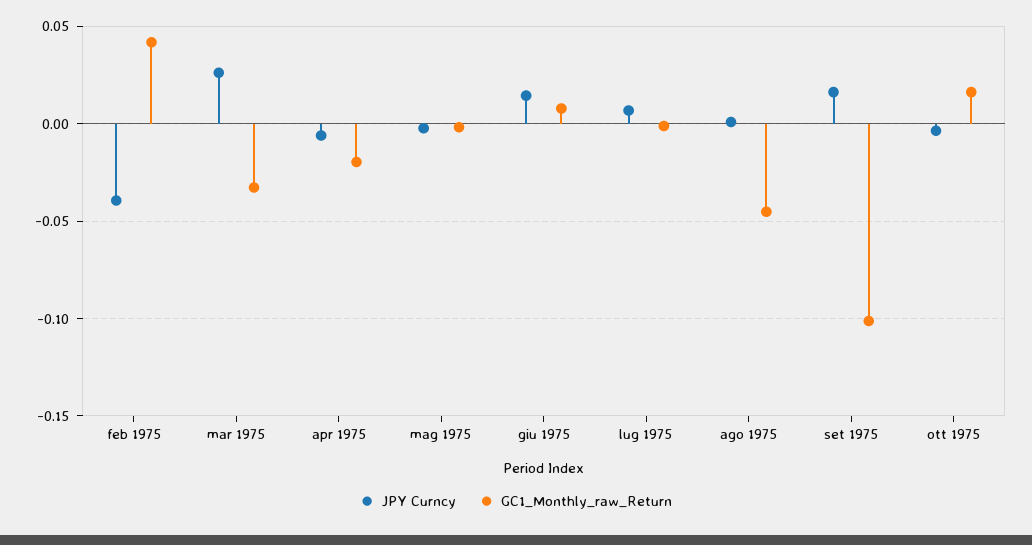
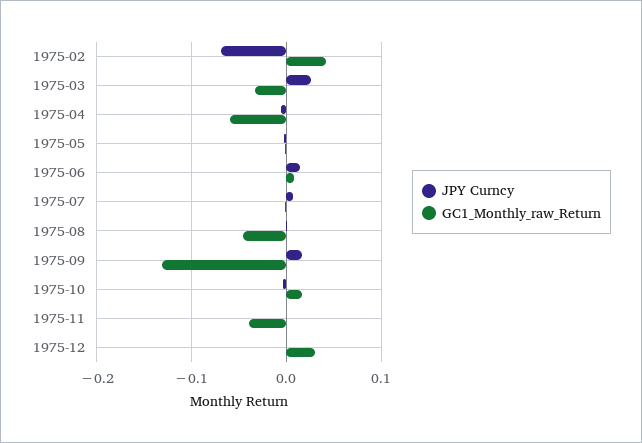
JPY Curncy, feb 1975: -0.04 -> -0.07
GC1_Monthly_raw_Return, apr 1975: -0.02 -> -0.06
GC1_Monthly_raw_Return, set 1975: -0.1 -> -0.13
JPY Curncy, 1975-11: none -> 0
GC1_Monthly_raw_Return, 1975-11: none -> -0.04
JPY Curncy, 1975-12: none -> 0
GC1_Monthly_raw_Return, 1975-12: none -> 0.03

